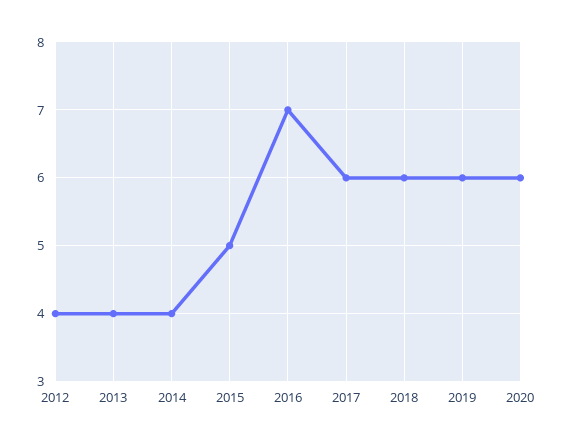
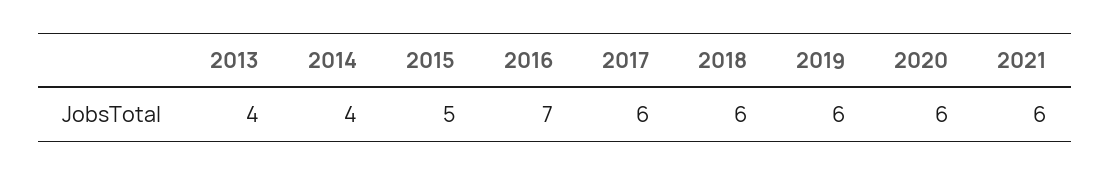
2012: 4 -> none
2021: none -> 6

